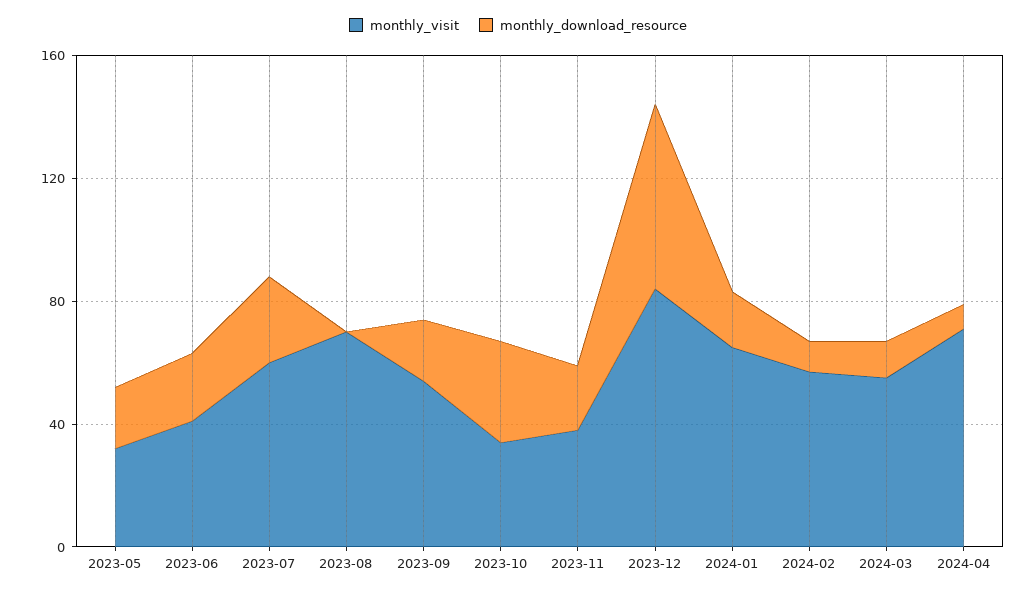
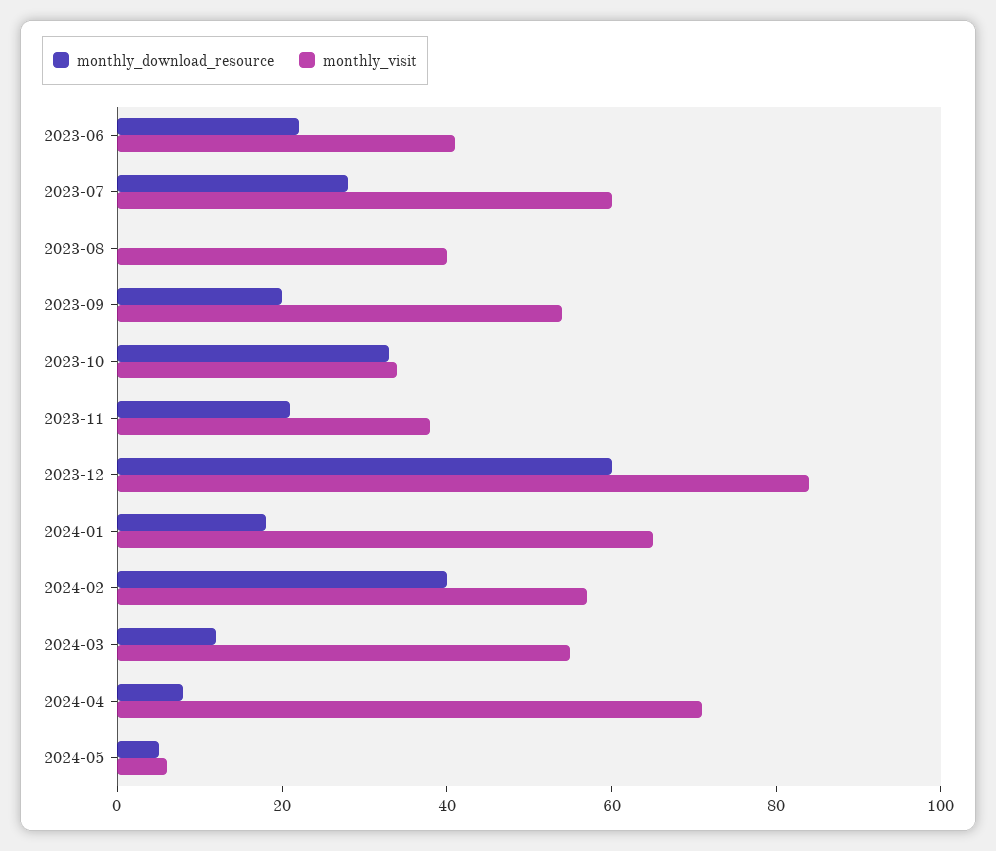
monthly_visit, 2023-05: 30 -> none
monthly_download_resource, 2023-05: 20 -> none
monthly_visit, 2023-08: 70 -> 40
monthly_download_resource, 2024-02: 10 -> 40
monthly_download_resource, 2024-05: none -> 5
monthly_visit, 2024-05: none -> 5

